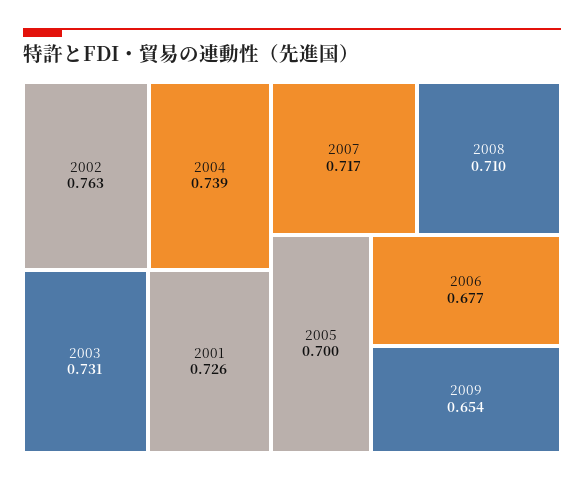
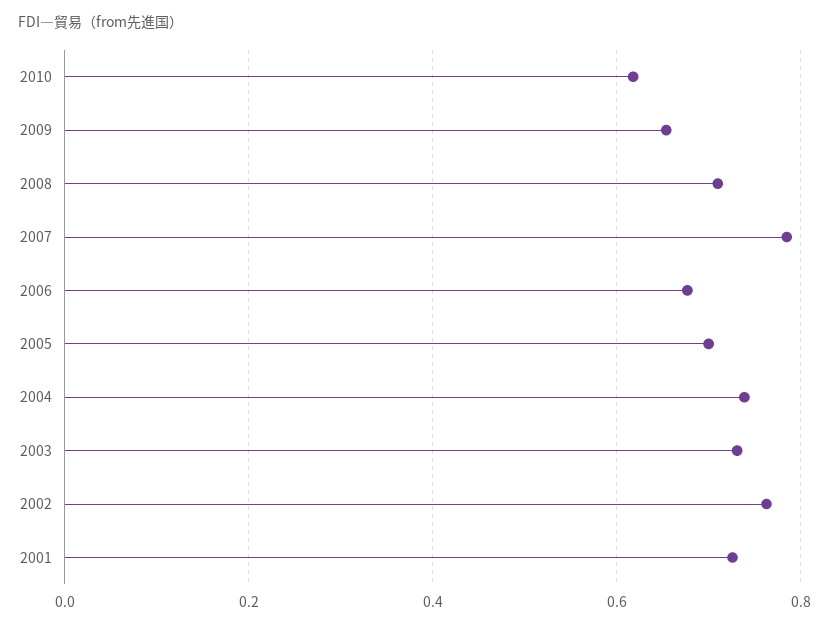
2007: 0.717 -> 0.78
2010: none -> 0.62

